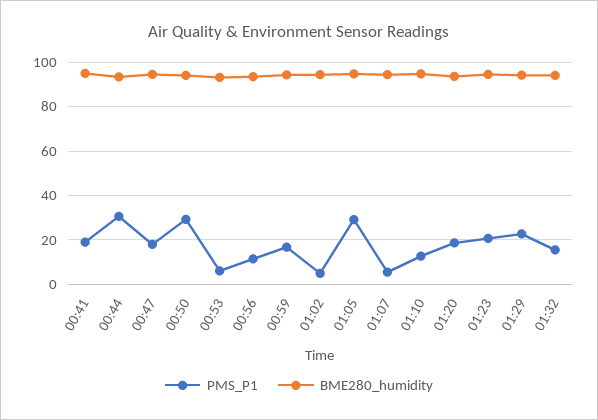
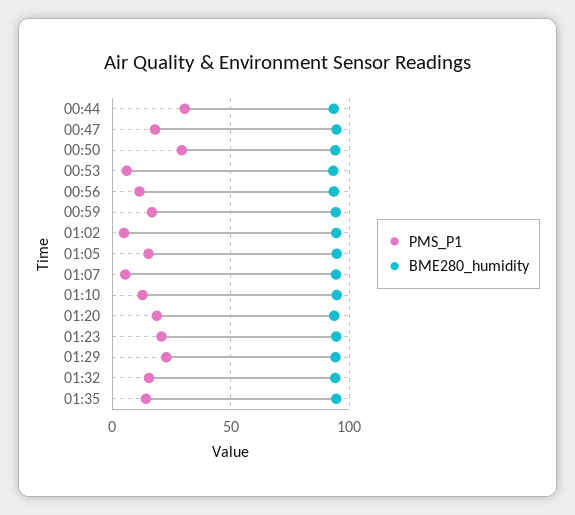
PMS_P1, 00:41: 20 -> none
BME280_humidity, 00:41: 95 -> none
PMS_P1, 01:05: 30 -> 15
PMS_P1, 01:35: none -> 15
BME280_humidity, 01:35: none -> 95

